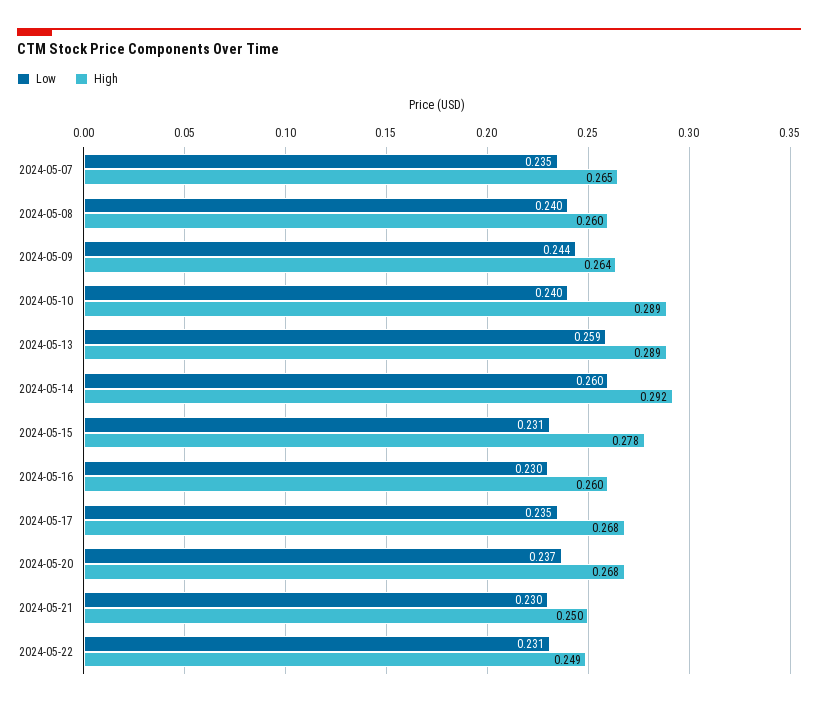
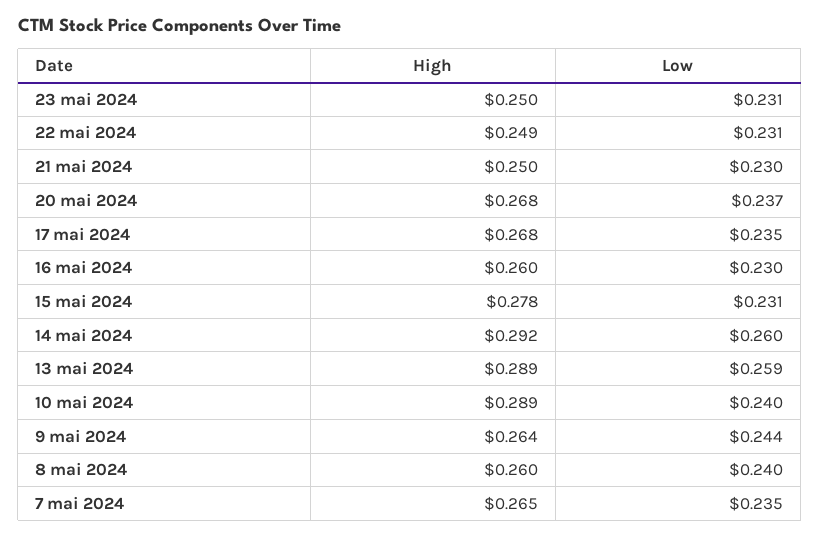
High, 23 mai 2024: none -> 0.25
Low, 23 mai 2024: none -> 0.231

